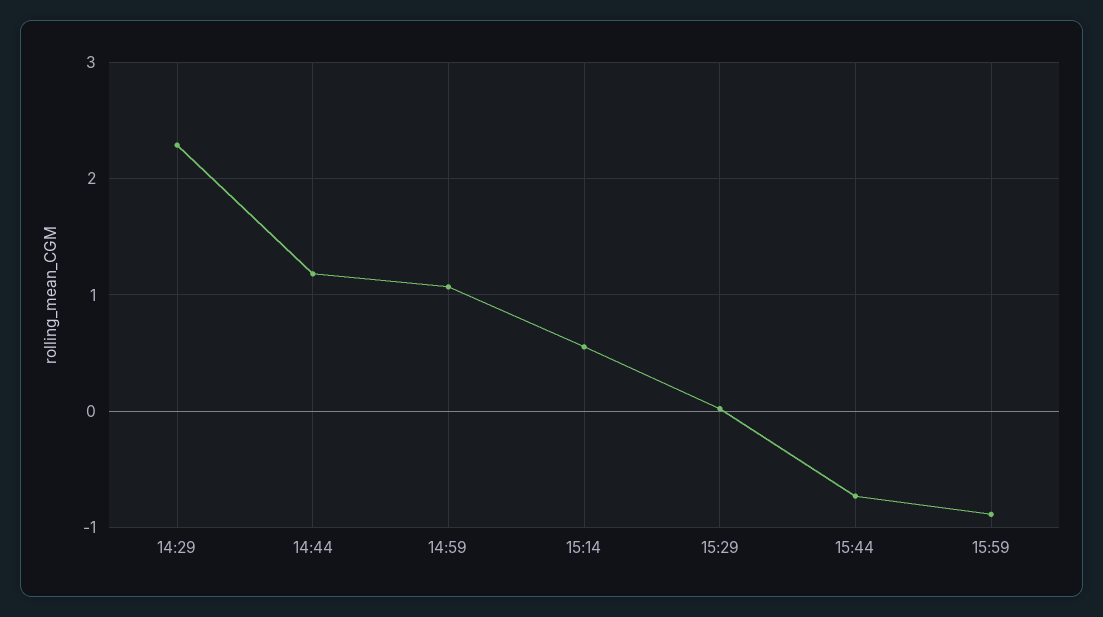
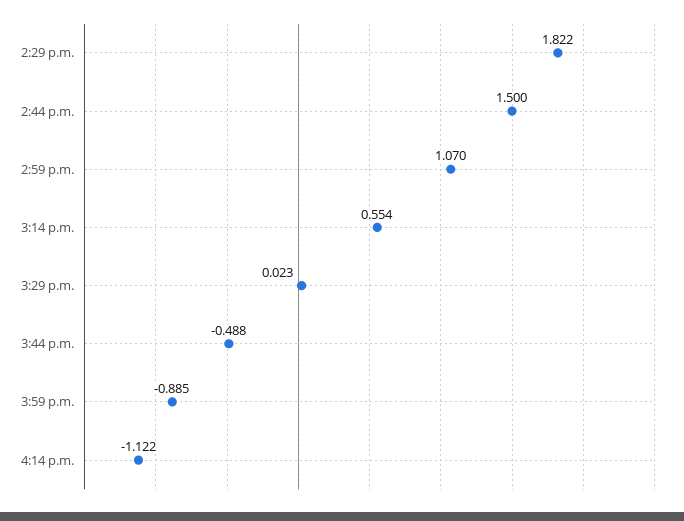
14:29: 2.3 -> 1.822
14:44: 1.2 -> 1.5
15:44: -0.7 -> -0.488
4:14 p.m.: none -> -1.122

